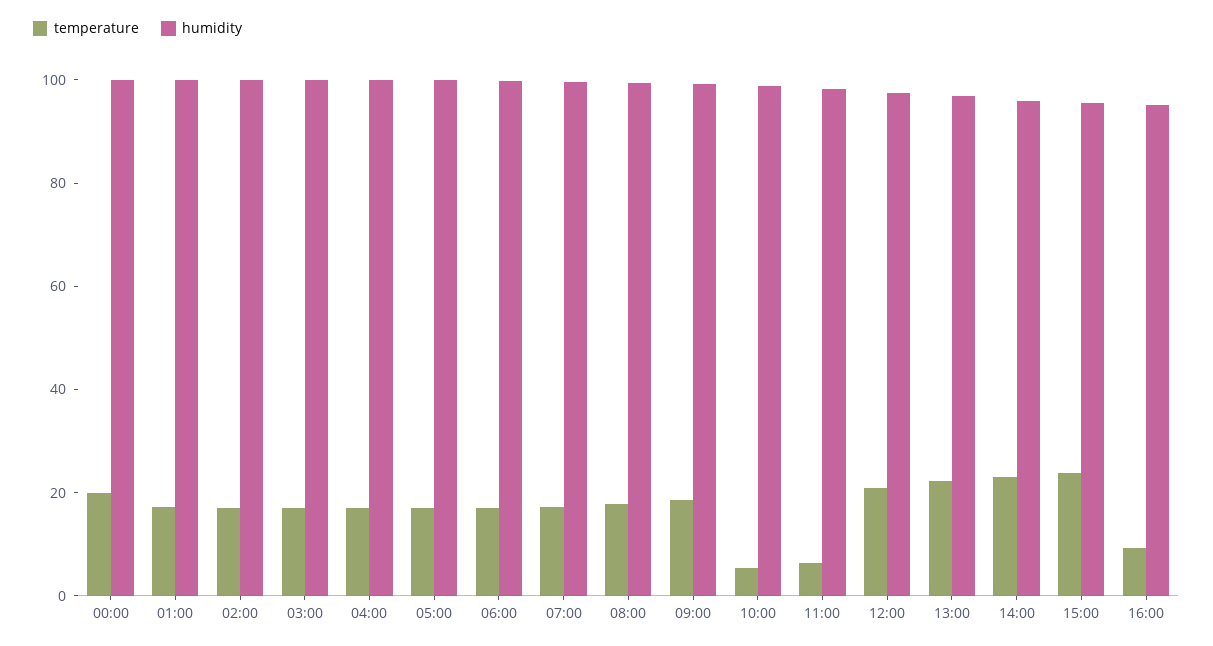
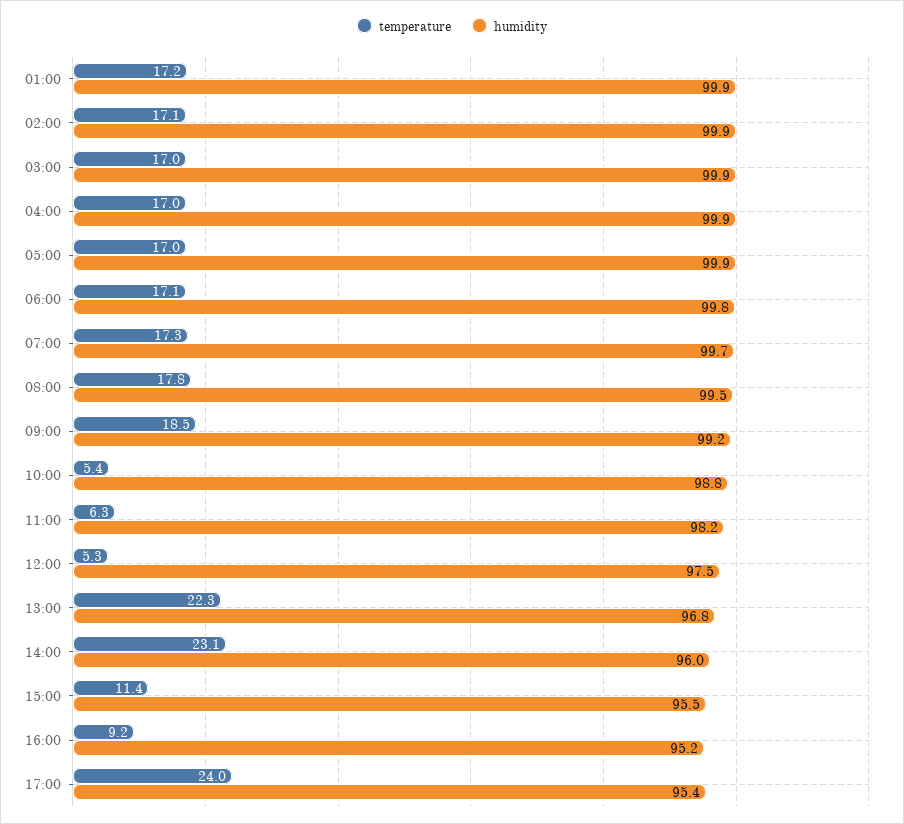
temperature, 00:00: 20 -> none
humidity, 00:00: 100 -> none
temperature, 12:00: 20 -> 5.3
temperature, 15:00: 25 -> 11.4
temperature, 17:00: none -> 24
humidity, 17:00: none -> 95.4

